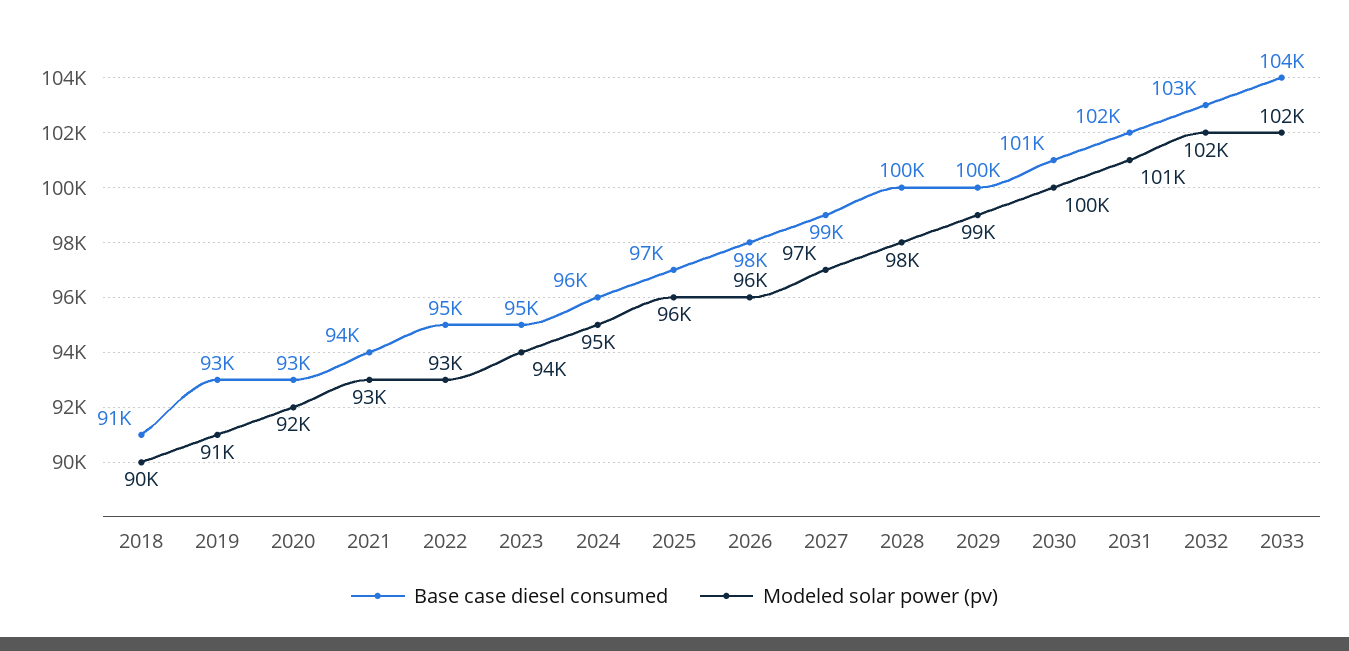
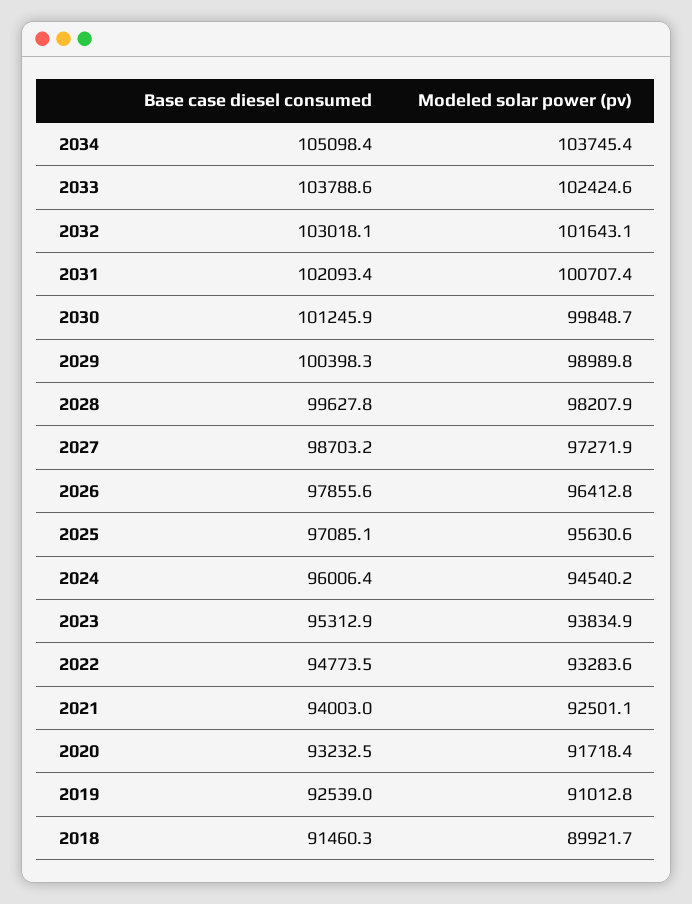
Base case diesel consumed, 2034: none -> 105098.4
Modeled solar power (pv), 2034: none -> 103745.4

